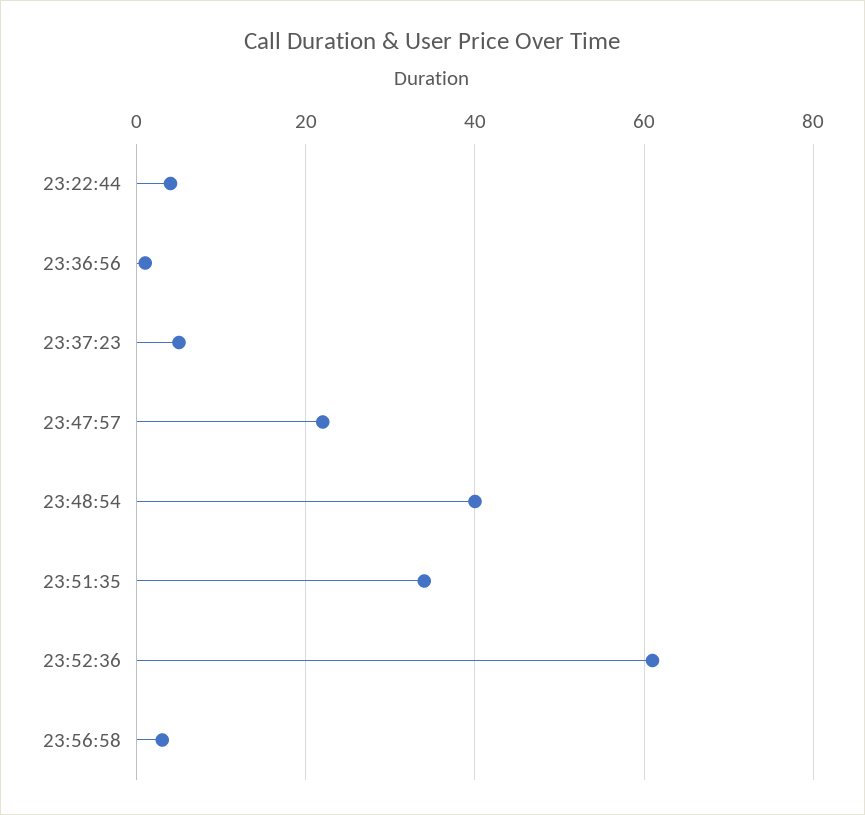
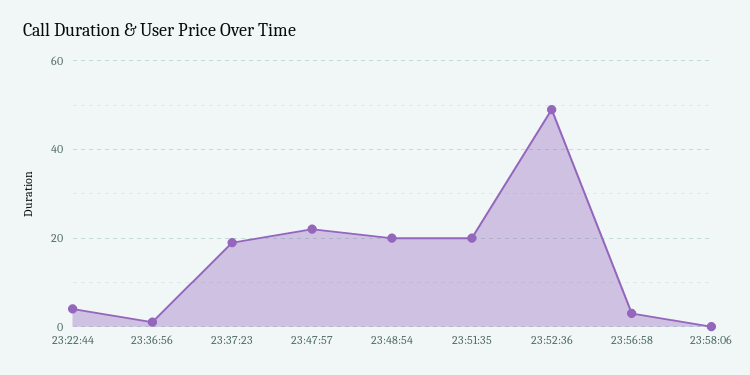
23:37:23: 5 -> 20
23:48:54: 40 -> 20
23:51:35: 35 -> 20
23:52:36: 60 -> 50
23:58:06: none -> 0

